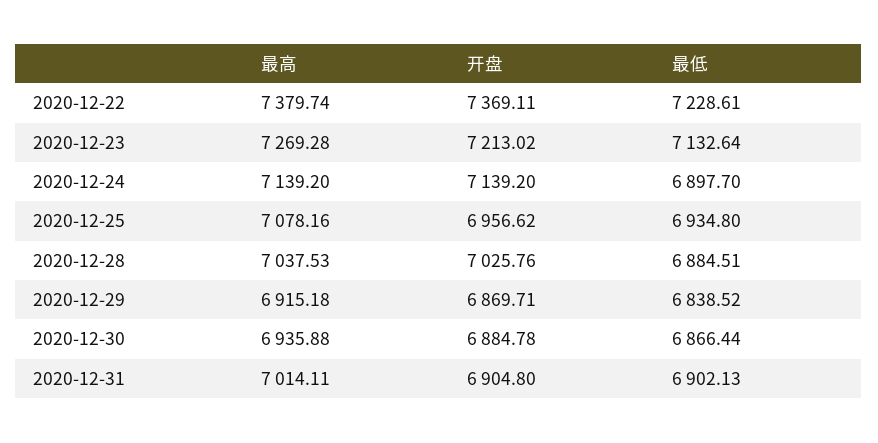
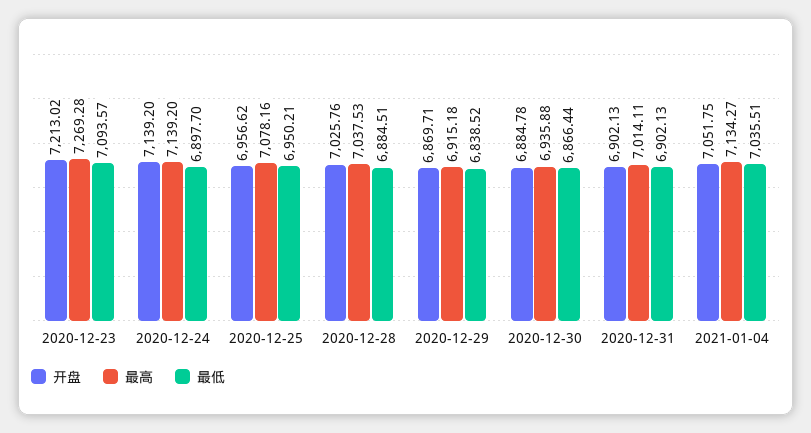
最高, 2020-12-22: 7379.74 -> none
开盘, 2020-12-22: 7369.11 -> none
最低, 2020-12-22: 7228.61 -> none
最低, 2020-12-23: 7132.64 -> 7093.57
最低, 2020-12-25: 6934.8 -> 6950.21
开盘, 2020-12-31: 6904.8 -> 6902.13
开盘, 2021-01-04: none -> 7051.75
最高, 2021-01-04: none -> 7134.27
最低, 2021-01-04: none -> 7035.51

